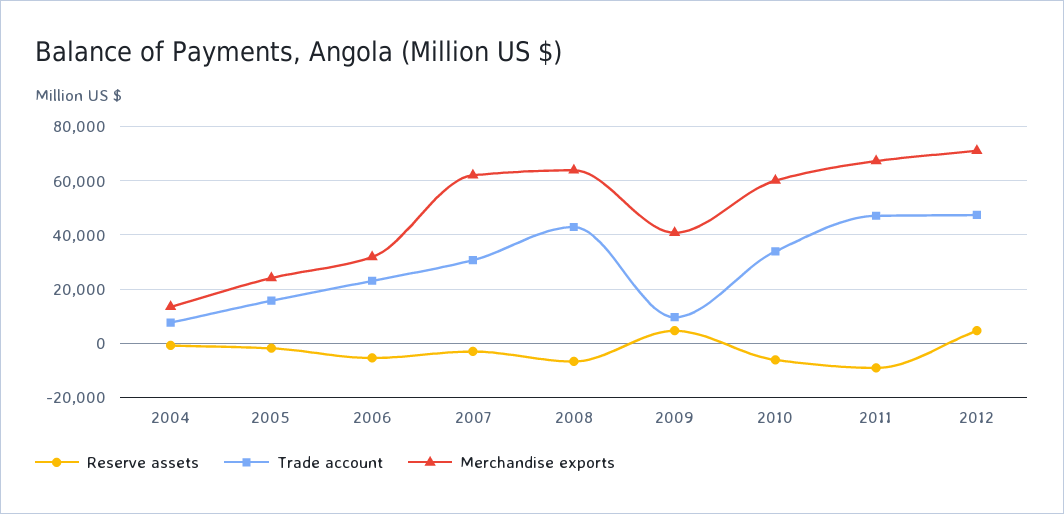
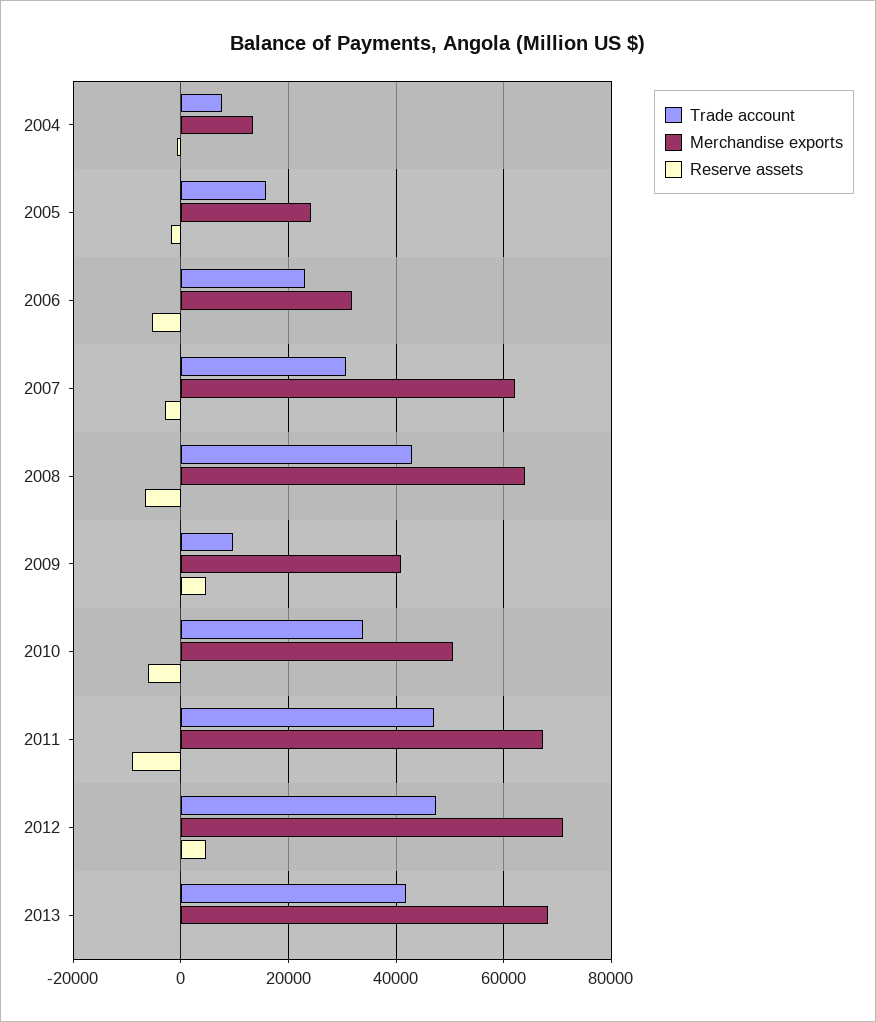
Merchandise exports, 2010: 60000 -> 50000
Trade account, 2013: none -> 42000
Merchandise exports, 2013: none -> 68000
Reserve assets, 2013: none -> 0

